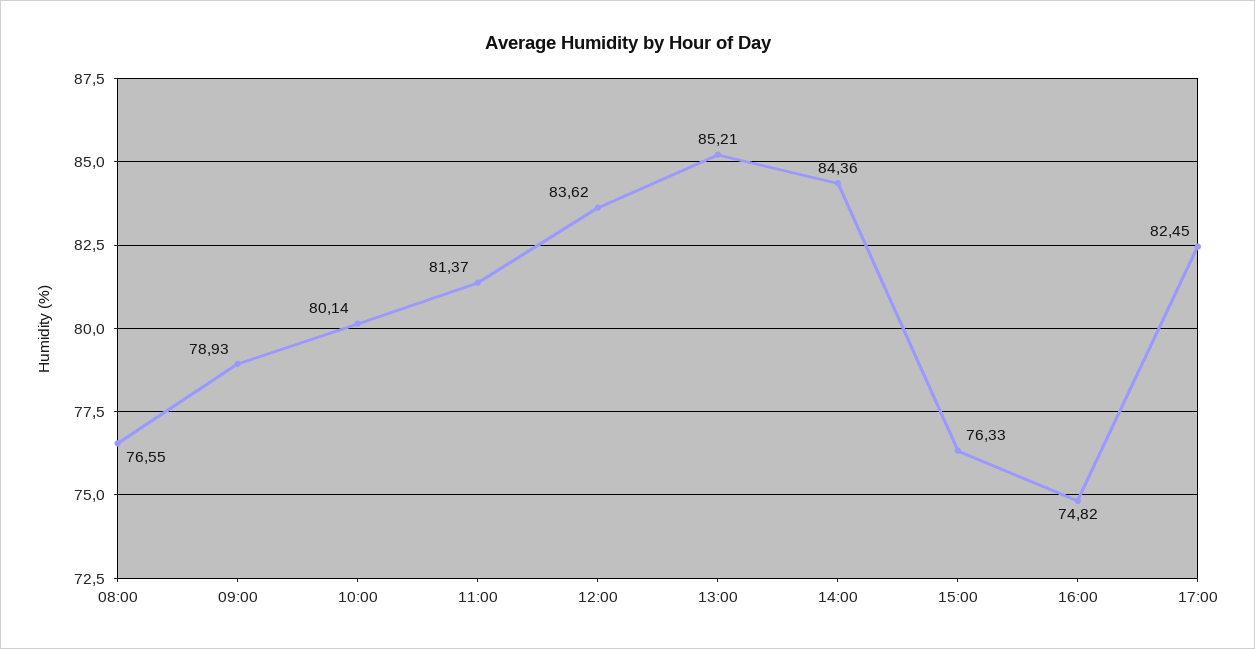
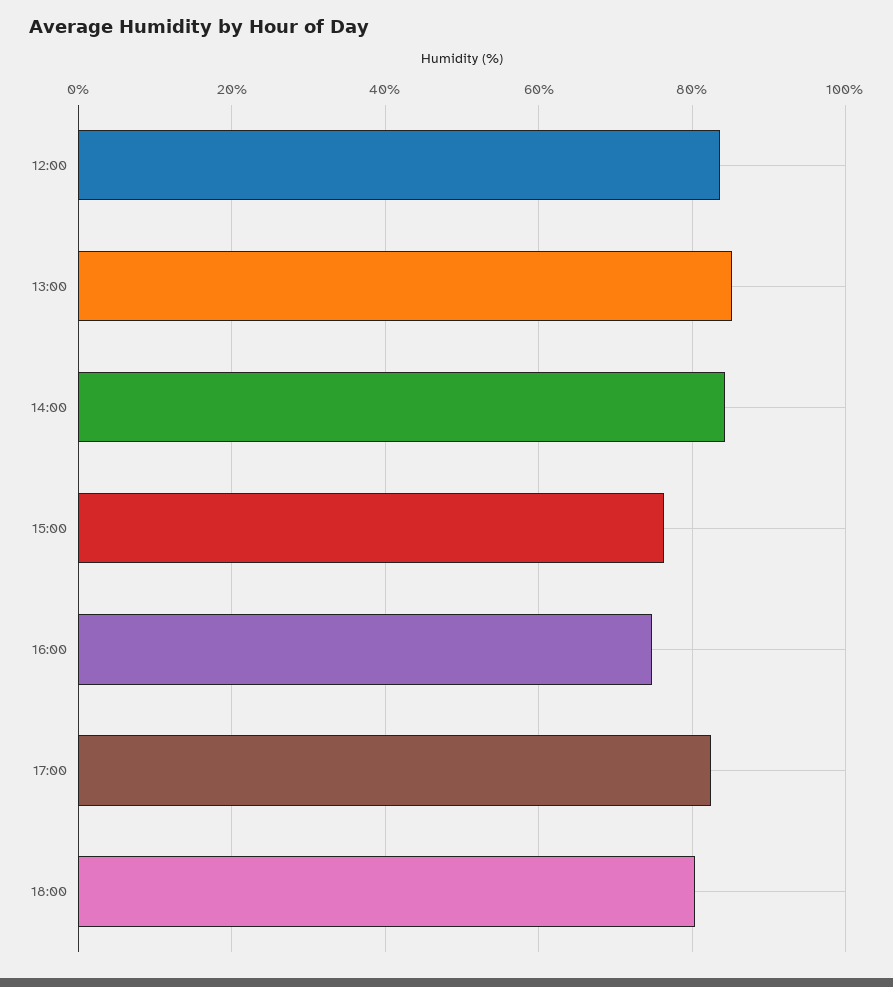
08:00: 76.55 -> none
09:00: 78.93 -> none
10:00: 80.14 -> none
11:00: 81.37 -> none
18:00: none -> 80

